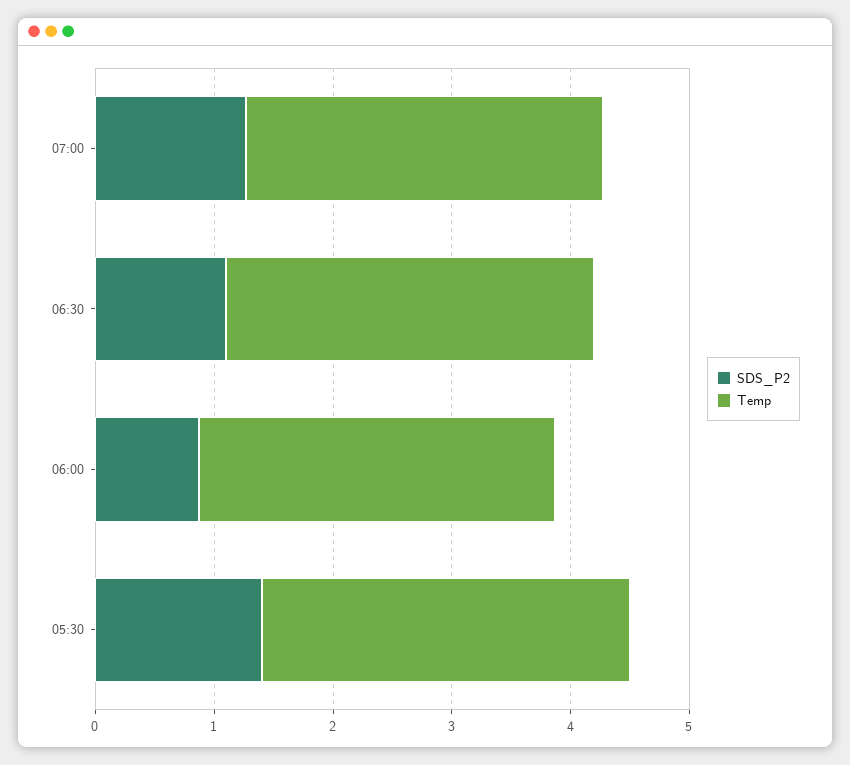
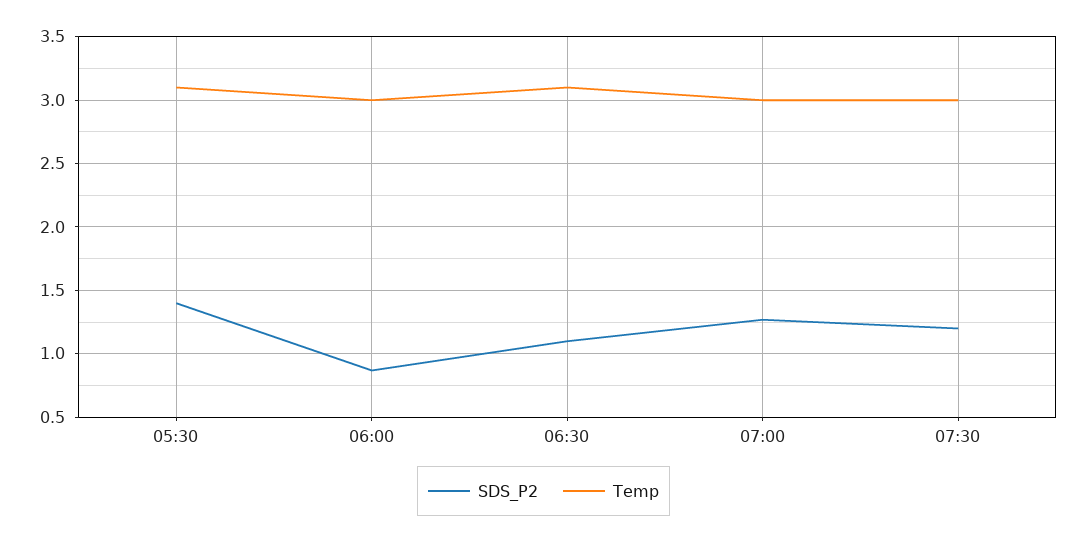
SDS_P2, 07:30: none -> 1.2
Temp, 07:30: none -> 3

